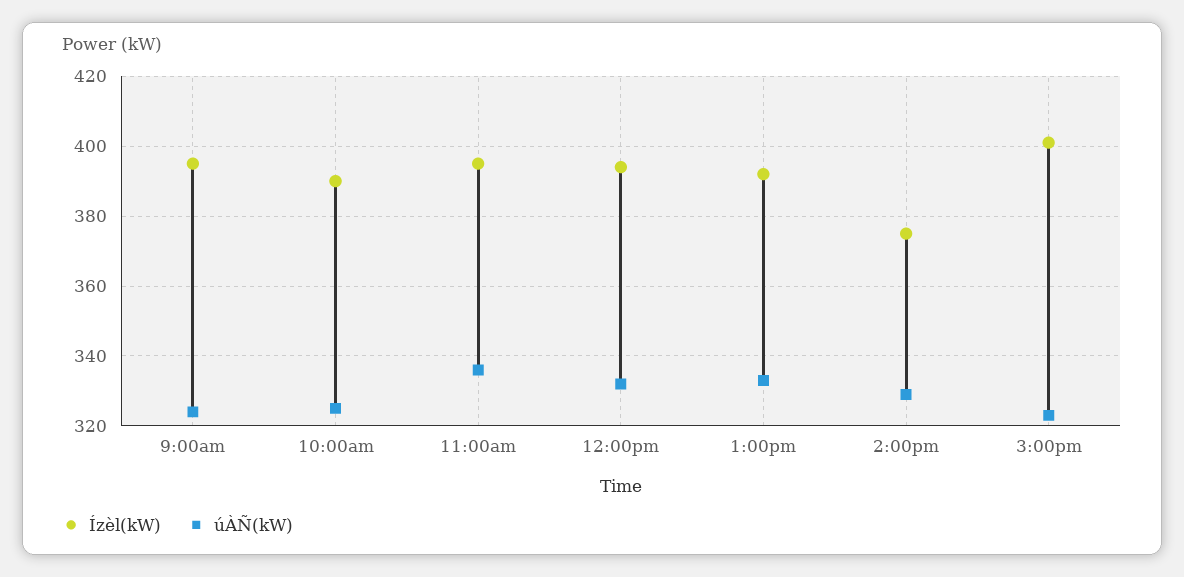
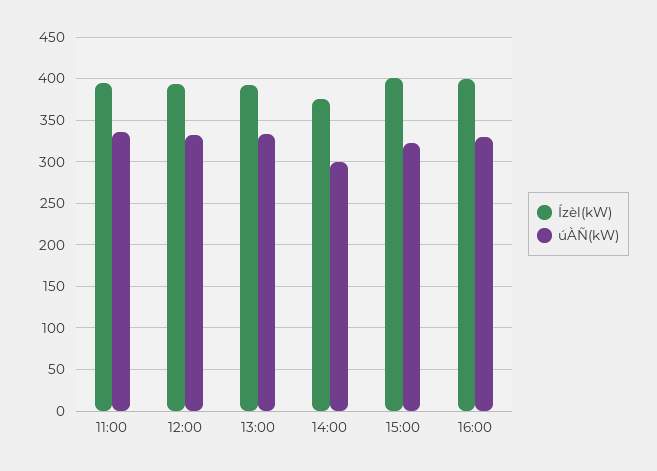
Ízèl(kW), 9:00am: 395 -> none
úÀÑ(kW), 9:00am: 325 -> none
Ízèl(kW), 10:00am: 390 -> none
úÀÑ(kW), 10:00am: 325 -> none
úÀÑ(kW), 2:00pm: 330 -> 300
Ízèl(kW), 16:00: none -> 400
úÀÑ(kW), 16:00: none -> 330

